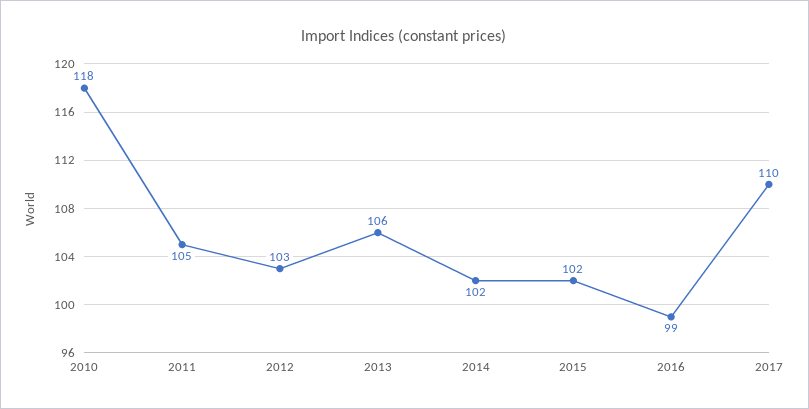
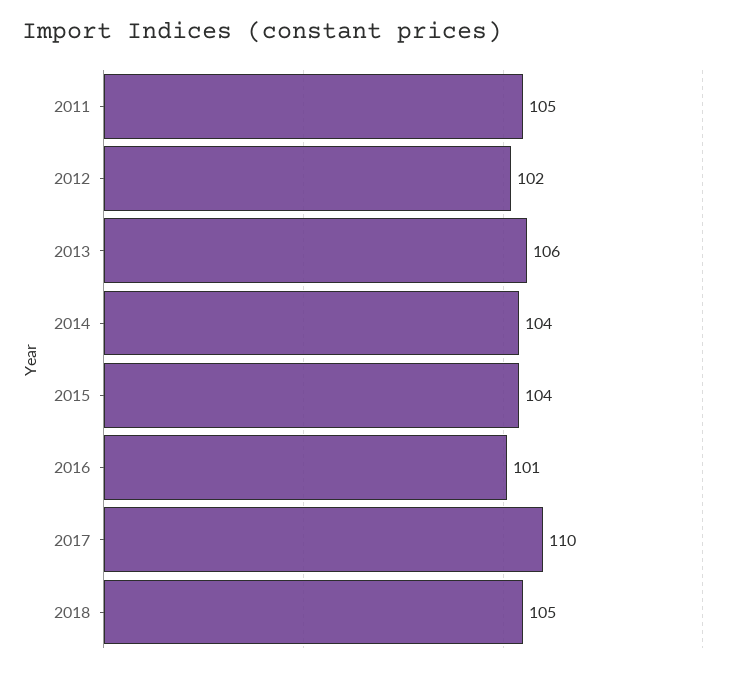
2010: 118 -> none
2012: 103 -> 102
2014: 102 -> 104
2015: 102 -> 104
2016: 99 -> 101
2018: none -> 105

